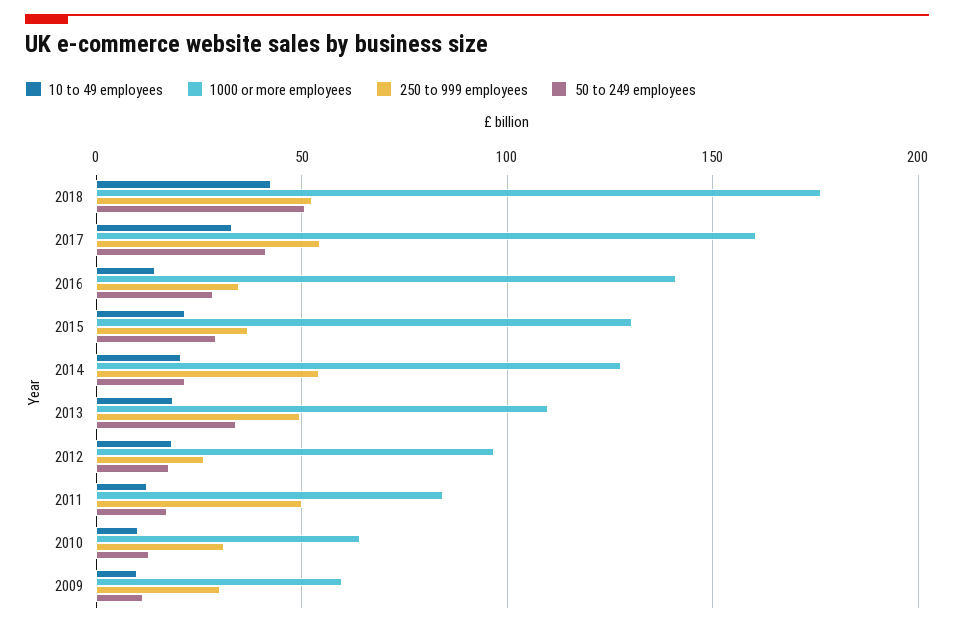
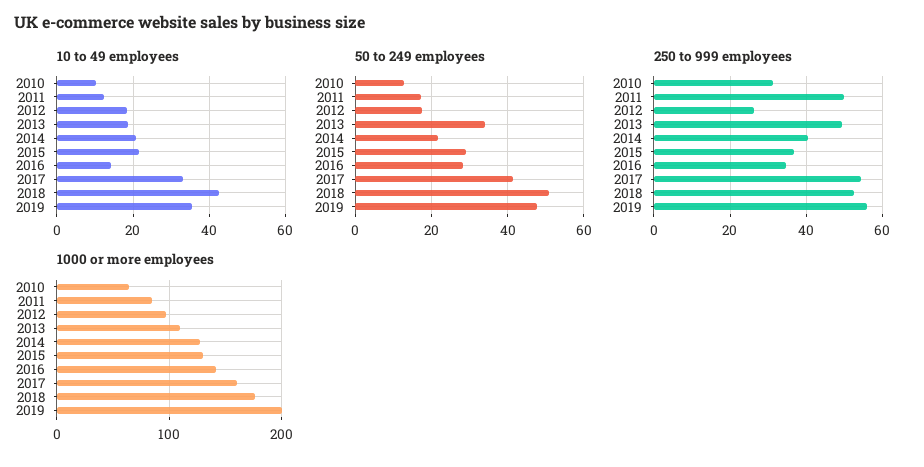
250 to 999 employees, 2014: 55 -> 40
10 to 49 employees, 2009: 10 -> none
1000 or more employees, 2009: 60 -> none
250 to 999 employees, 2009: 30 -> none
50 to 249 employees, 2009: 10 -> none
10 to 49 employees, 2019: none -> 36
50 to 249 employees, 2019: none -> 48
250 to 999 employees, 2019: none -> 56
1000 or more employees, 2019: none -> 200

